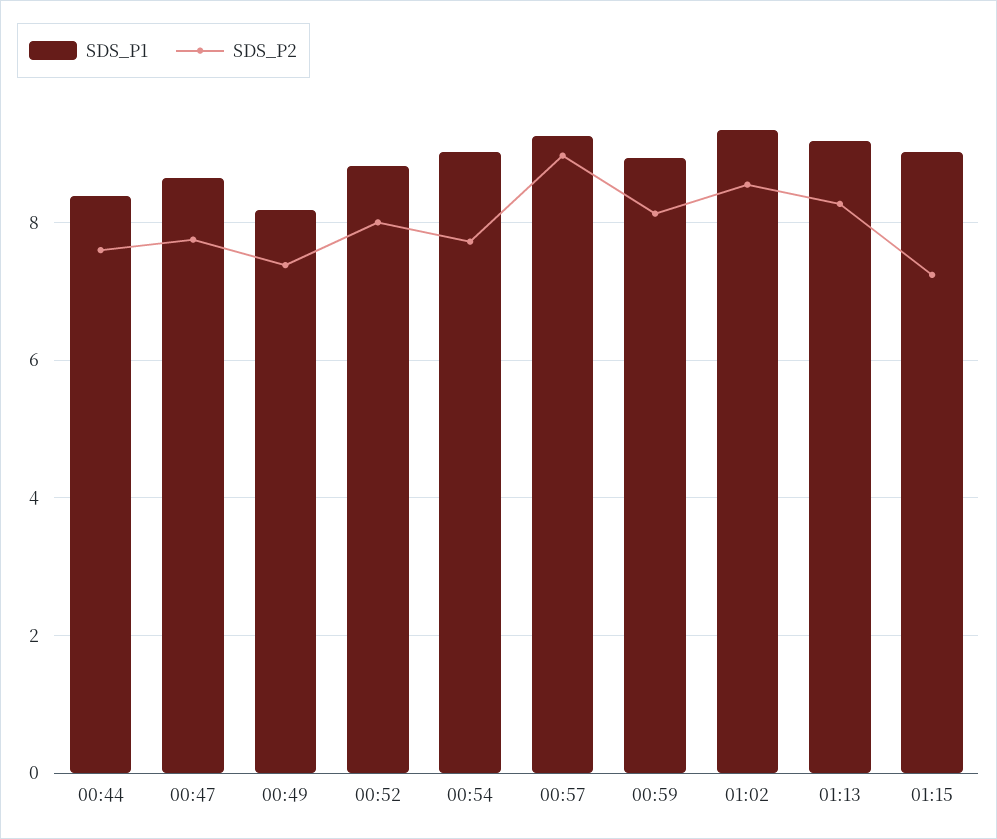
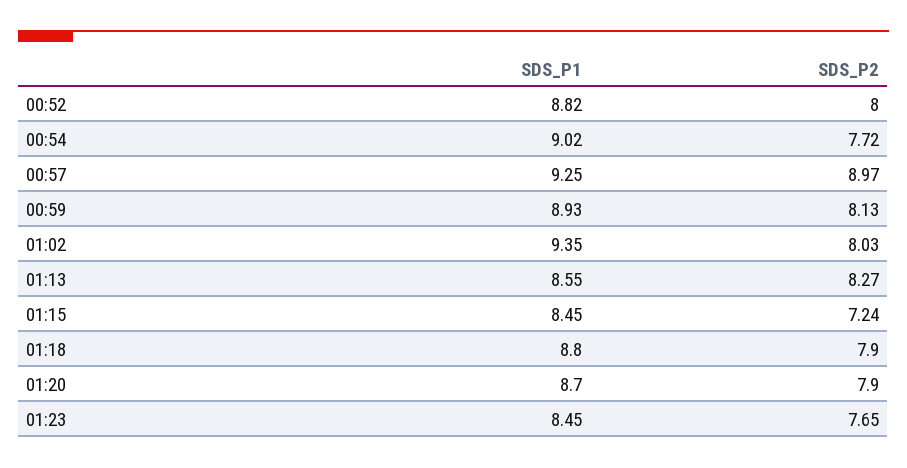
SDS_P1, 00:44: 8.4 -> none
SDS_P2, 00:44: 7.6 -> none
SDS_P1, 00:47: 8.6 -> none
SDS_P2, 00:47: 7.8 -> none
SDS_P1, 00:49: 8.2 -> none
SDS_P2, 00:49: 7.4 -> none
SDS_P2, 01:02: 8.6 -> 8.03
SDS_P1, 01:13: 9.2 -> 8.55
SDS_P1, 01:15: 9 -> 8.45
SDS_P1, 01:18: none -> 8.8
SDS_P2, 01:18: none -> 7.9
SDS_P1, 01:20: none -> 8.7
SDS_P2, 01:20: none -> 7.9
SDS_P1, 01:23: none -> 8.45
SDS_P2, 01:23: none -> 7.65

